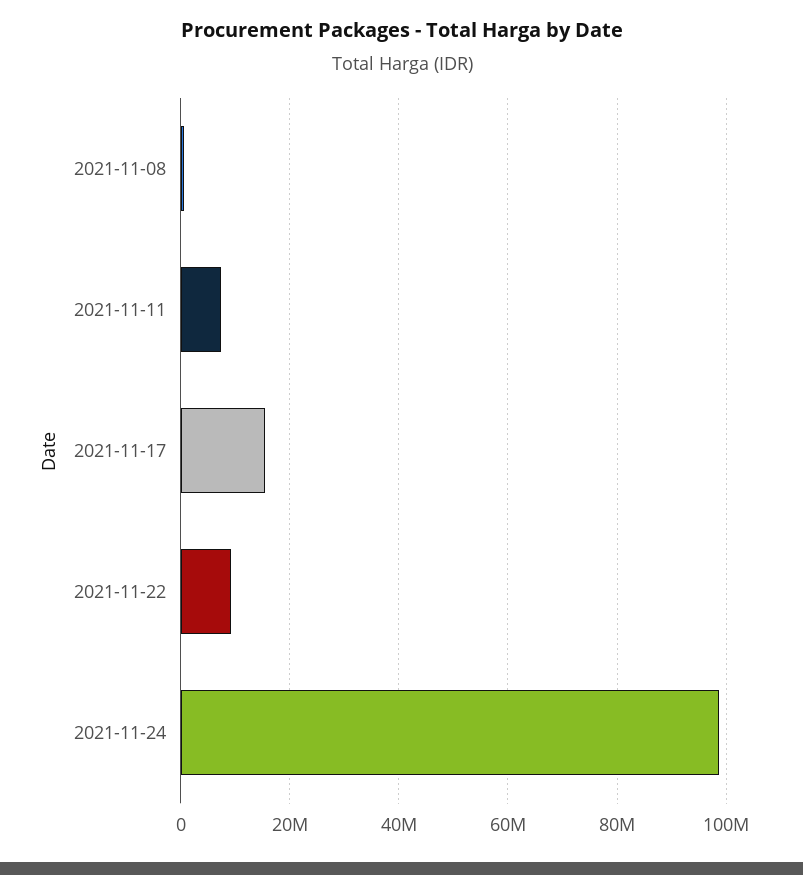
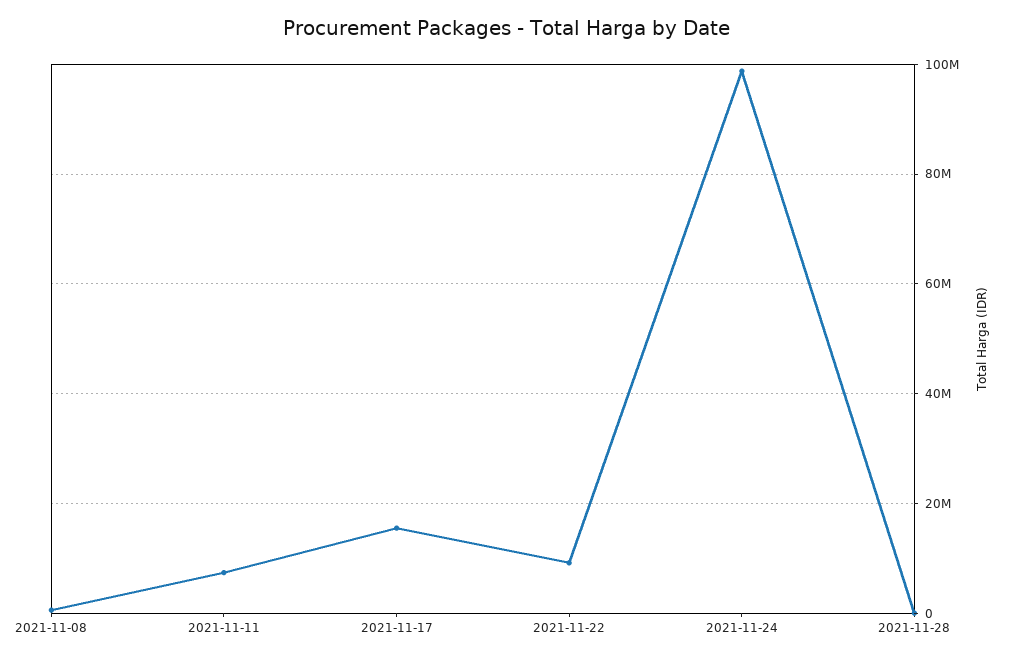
2021-11-28: none -> 0

